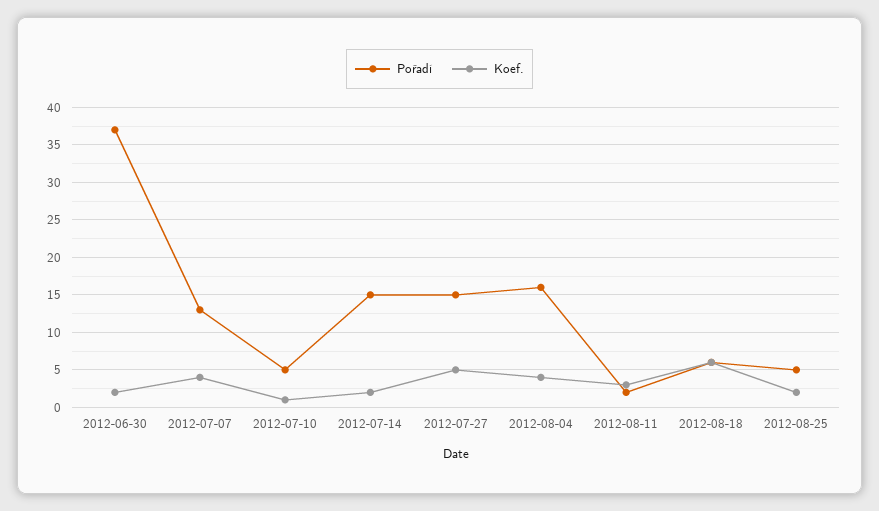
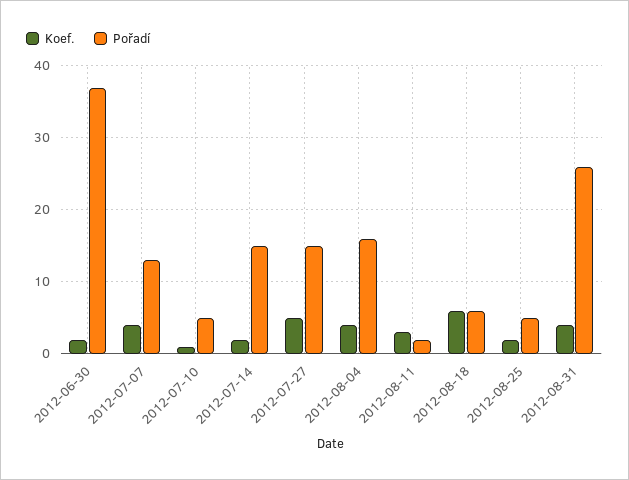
Koef., 2012-08-31: none -> 4
Pořadí, 2012-08-31: none -> 26

